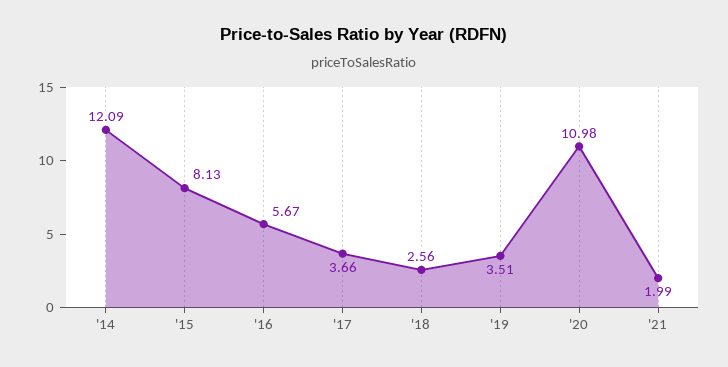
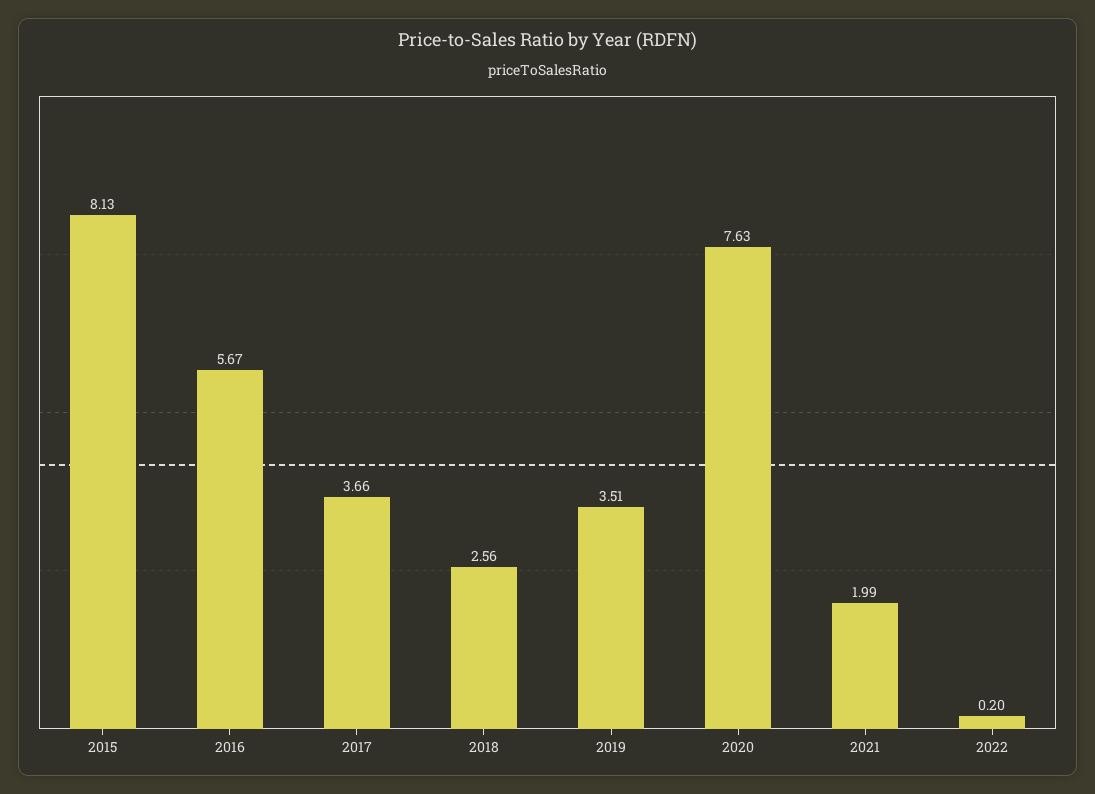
'14: 12.09 -> none
'20: 10.98 -> 7.63
2022: none -> 0.2

